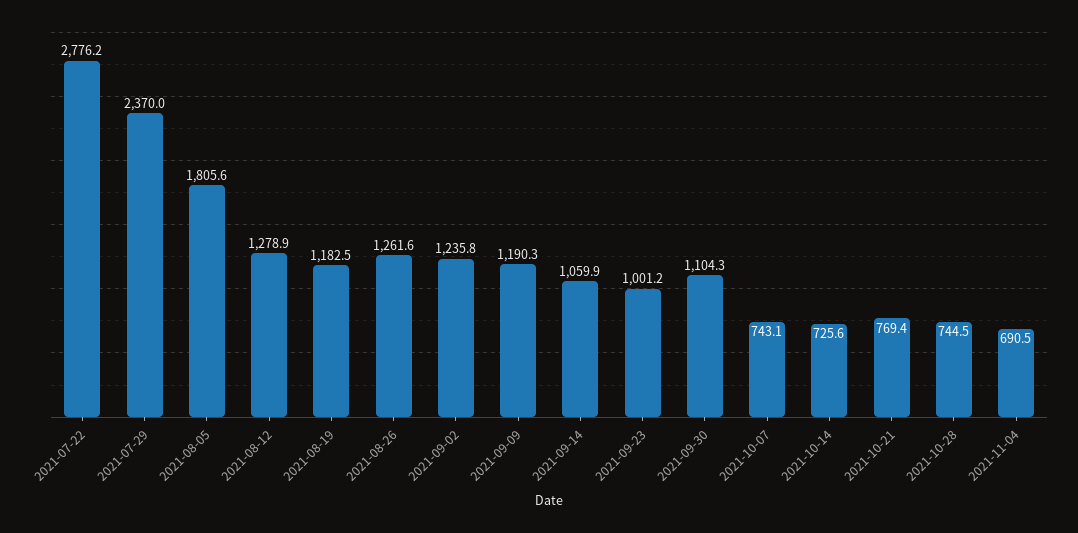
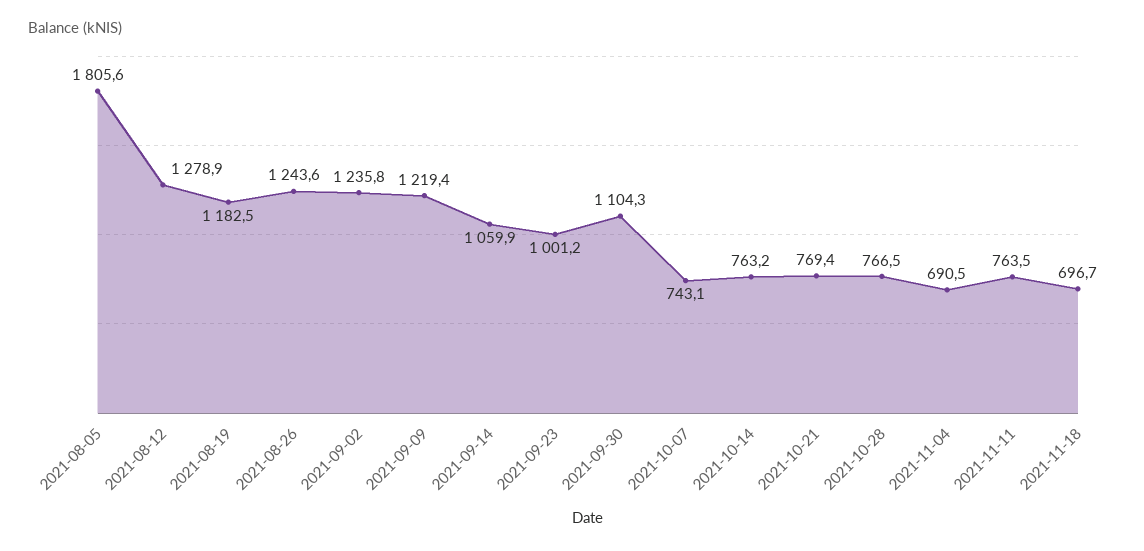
2021-07-22: 2776.2 -> none
2021-07-29: 2370 -> none
2021-08-26: 1261.6 -> 1243.6
2021-09-09: 1190.3 -> 1219.4
2021-10-14: 725.6 -> 763.2
2021-10-28: 744.5 -> 766.5
2021-11-11: none -> 763.5
2021-11-18: none -> 696.7

